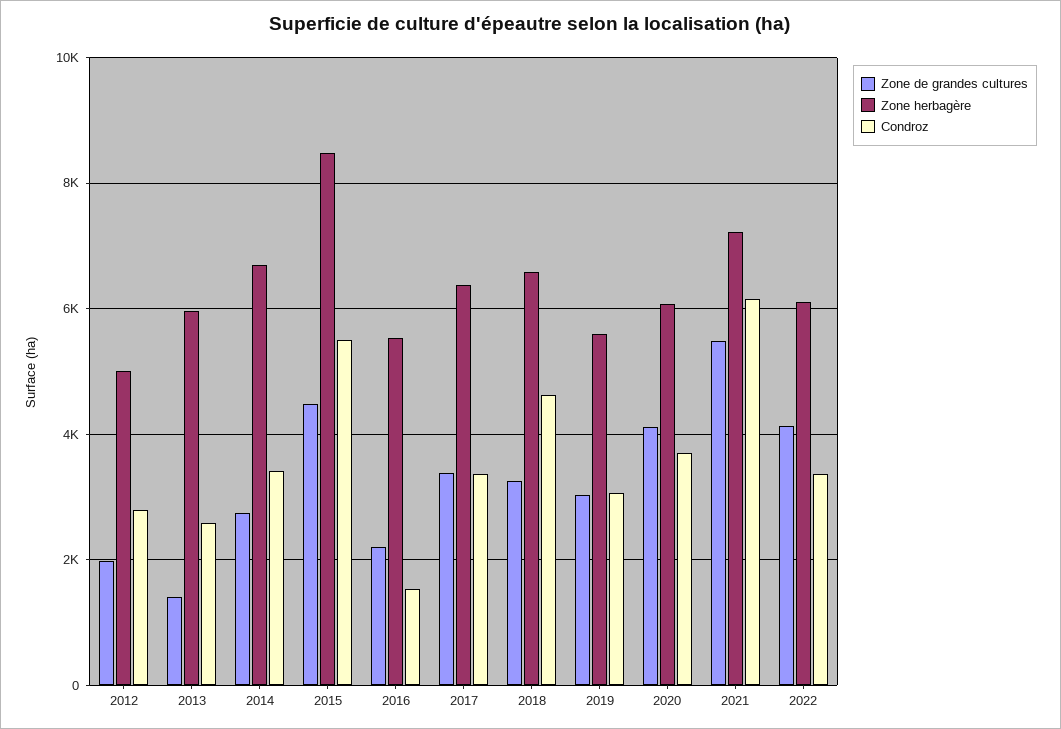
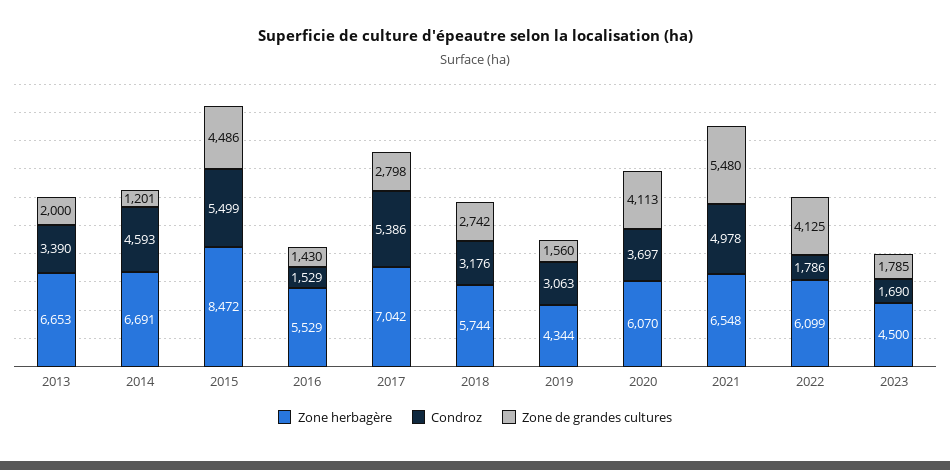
Zone de grandes cultures, 2012: 2000 -> none
Zone herbagère, 2012: 5000 -> none
Condroz, 2012: 2800 -> none
Zone de grandes cultures, 2013: 1400 -> 2000
Zone herbagère, 2013: 6000 -> 6653
Condroz, 2013: 2600 -> 3390
Zone de grandes cultures, 2014: 2800 -> 1201
Condroz, 2014: 3400 -> 4593
Zone de grandes cultures, 2016: 2200 -> 1430
Zone de grandes cultures, 2017: 3400 -> 2798
Zone herbagère, 2017: 6400 -> 7042
Condroz, 2017: 3400 -> 5386
Zone de grandes cultures, 2018: 3200 -> 2742
Zone herbagère, 2018: 6600 -> 5744
Condroz, 2018: 4600 -> 3176
Zone de grandes cultures, 2019: 3000 -> 1560
Zone herbagère, 2019: 5600 -> 4344
Zone herbagère, 2021: 7200 -> 6548
Condroz, 2021: 6200 -> 4978
Condroz, 2022: 3400 -> 1786
Zone herbagère, 2023: none -> 4500
Condroz, 2023: none -> 1690
Zone de grandes cultures, 2023: none -> 1785

